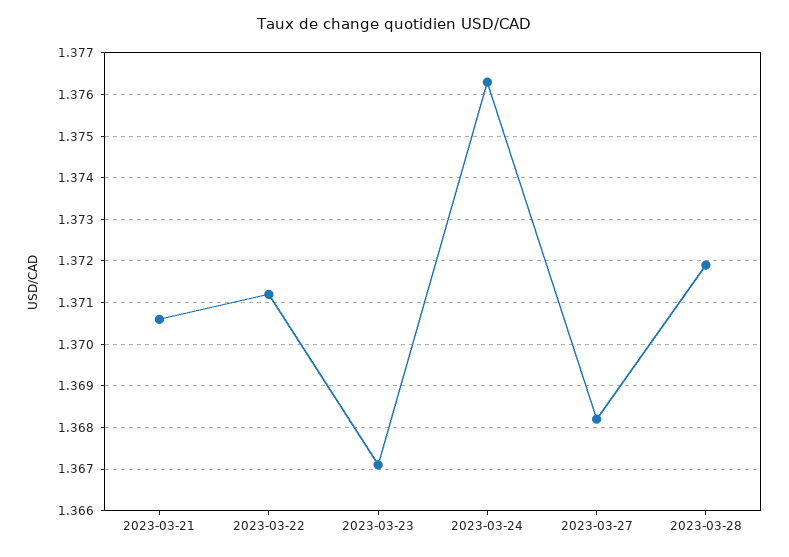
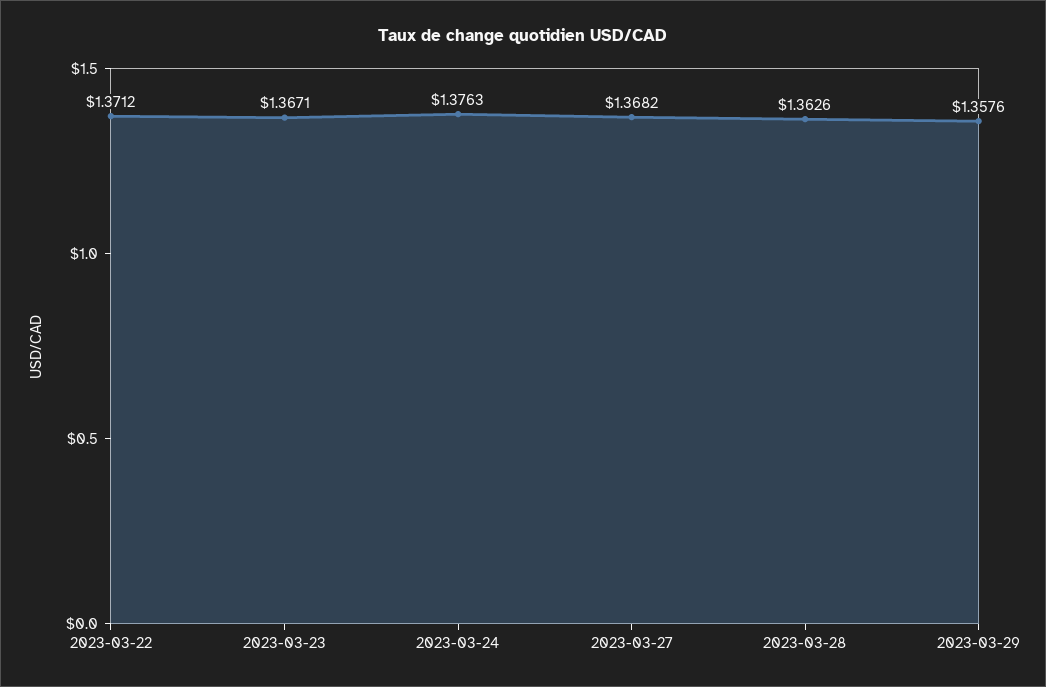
2023-03-21: 1.3705 -> none
2023-03-28: 1.372 -> 1.3626
2023-03-29: none -> 1.3576

